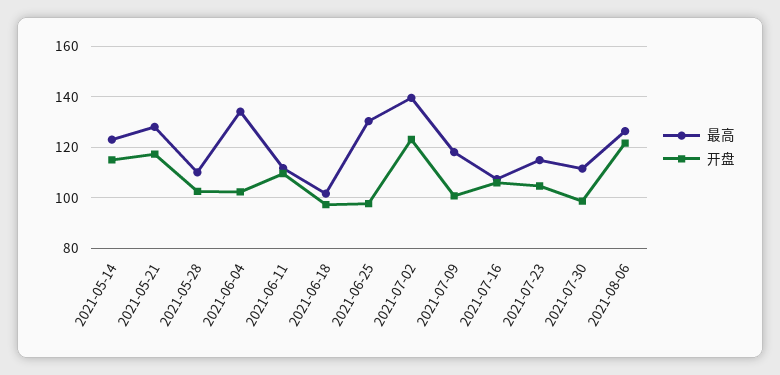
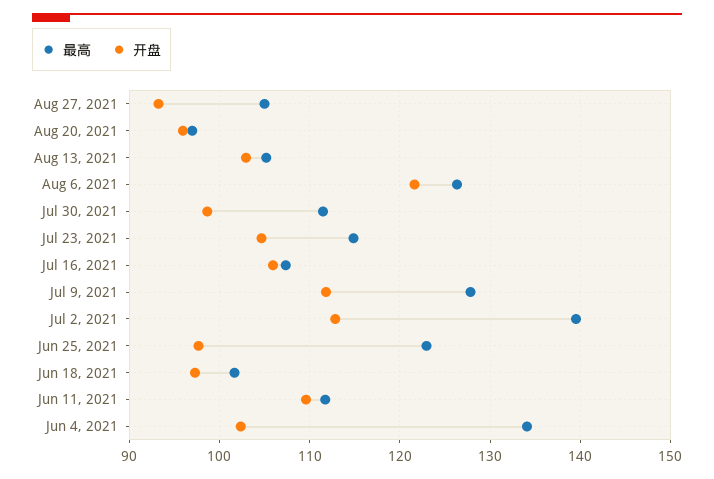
最高, 2021-05-14: 122.5 -> none
开盘, 2021-05-14: 115 -> none
最高, 2021-05-21: 127.5 -> none
开盘, 2021-05-21: 117.5 -> none
最高, 2021-05-28: 110 -> none
开盘, 2021-05-28: 102.5 -> none
最高, 2021-06-25: 130 -> 123
开盘, 2021-07-02: 122.5 -> 113
最高, 2021-07-09: 117.5 -> 128
开盘, 2021-07-09: 100 -> 112
最高, Aug 27, 2021: none -> 105
开盘, Aug 27, 2021: none -> 93
最高, Aug 20, 2021: none -> 97
开盘, Aug 20, 2021: none -> 96
最高, Aug 13, 2021: none -> 105
开盘, Aug 13, 2021: none -> 103

